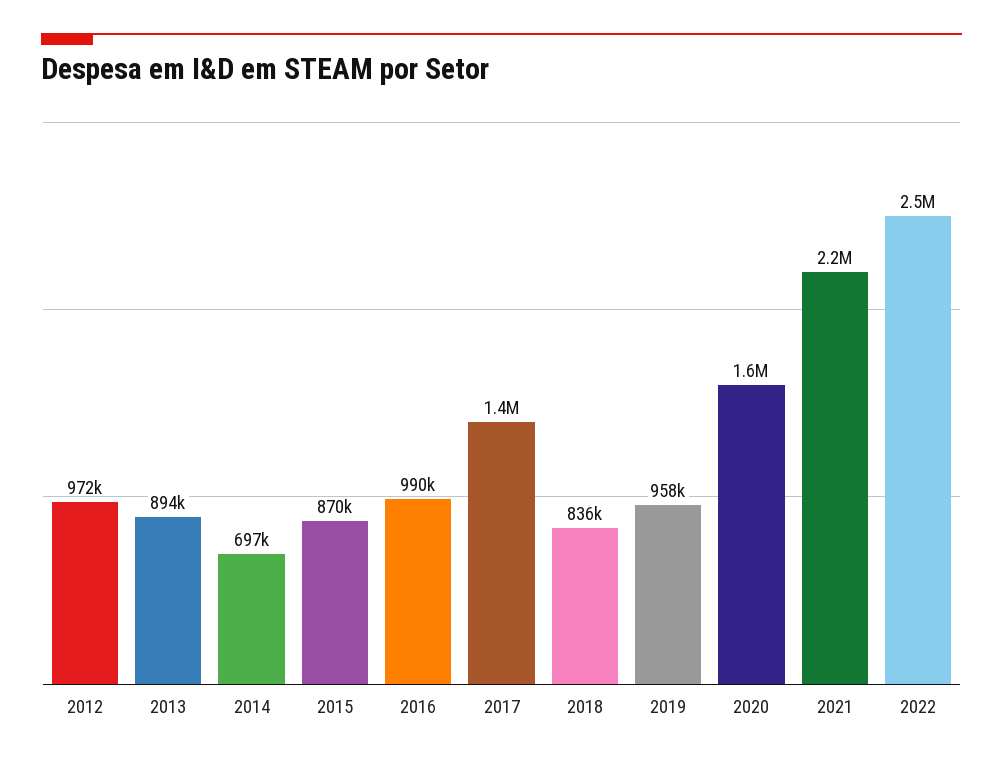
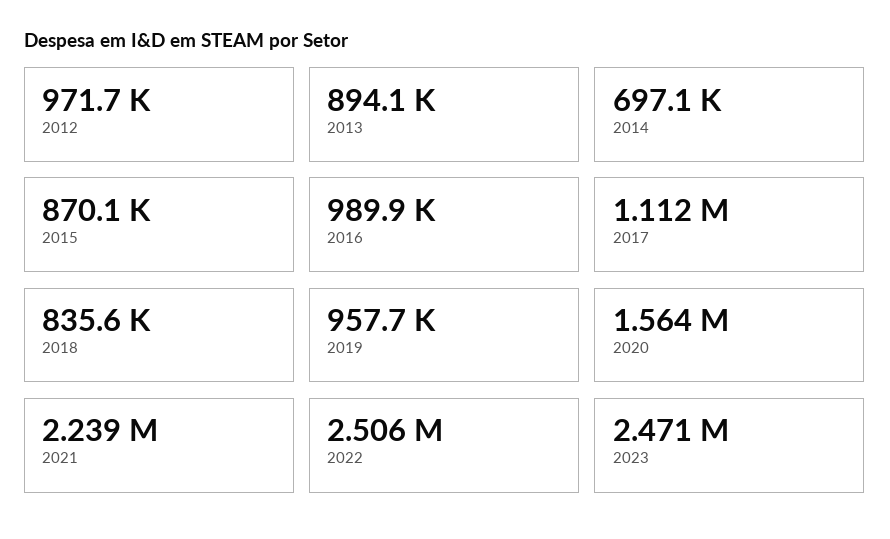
2017: 1400000 -> 1112000
2023: none -> 2471000

